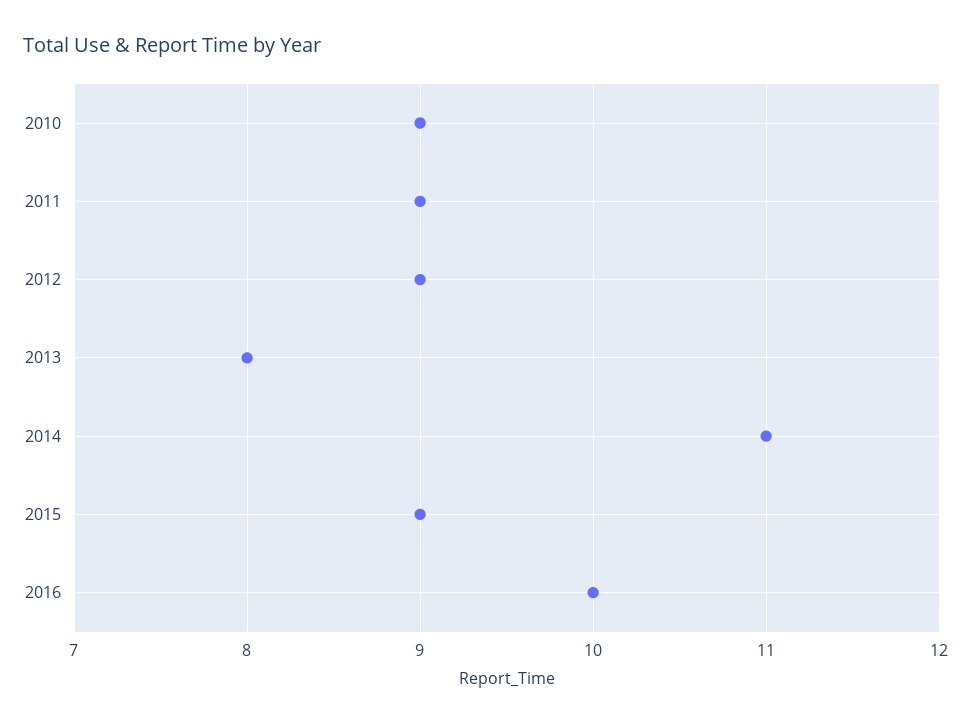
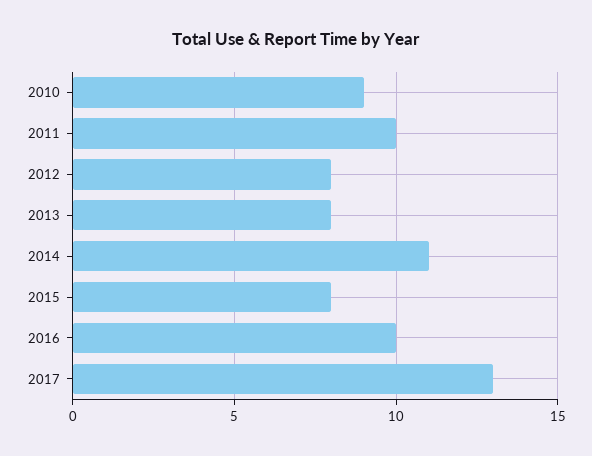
2011: 9 -> 10
2012: 9 -> 8
2015: 9 -> 8
2017: none -> 13

